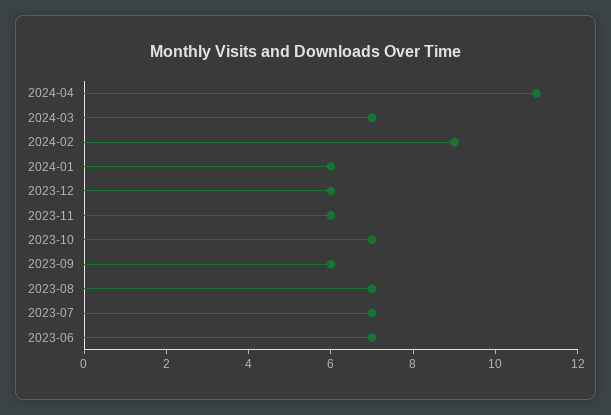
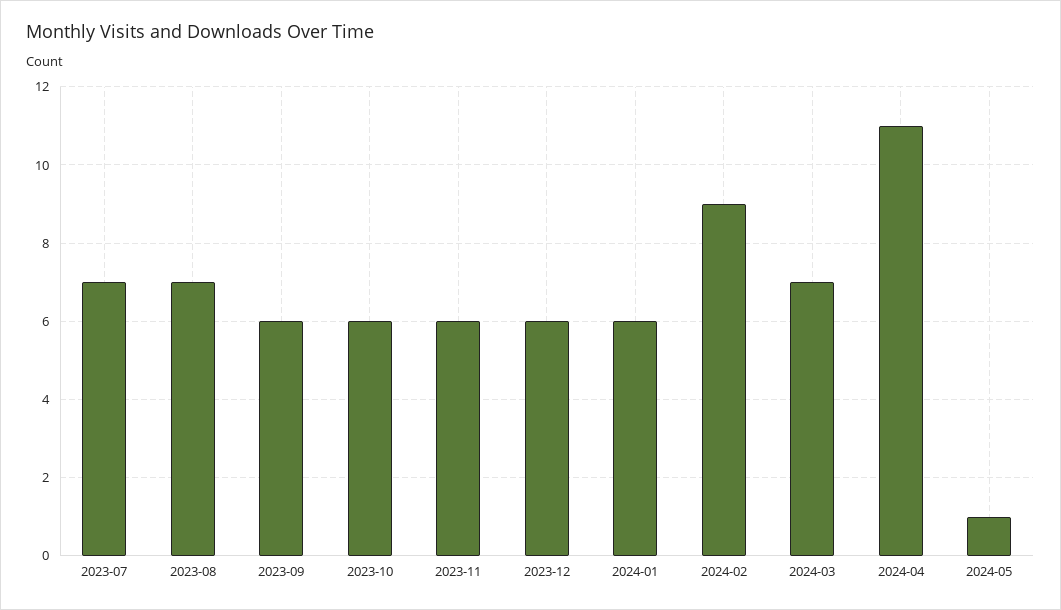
2023-10: 7 -> 6
2023-06: 7 -> none
2024-05: none -> 1

